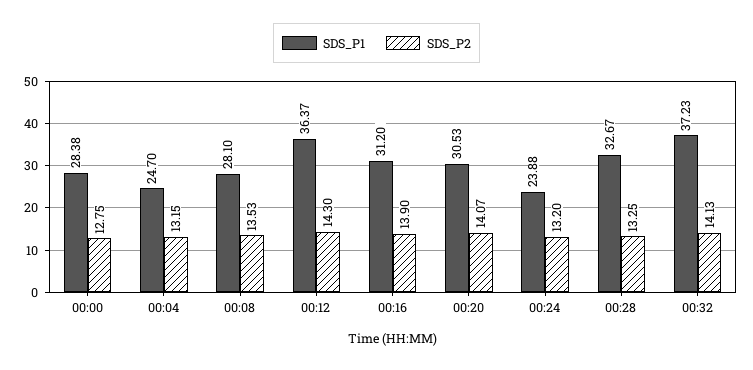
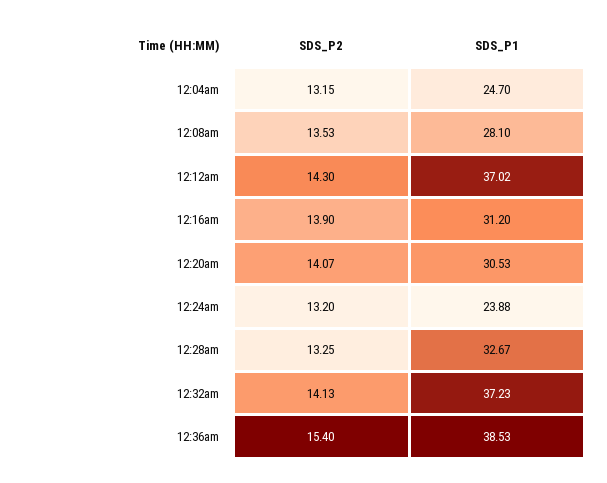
SDS_P1, 00:00: 28.38 -> none
SDS_P2, 00:00: 12.75 -> none
SDS_P1, 00:12: 36.37 -> 37.02
SDS_P2, 12:36am: none -> 15.4
SDS_P1, 12:36am: none -> 38.53

